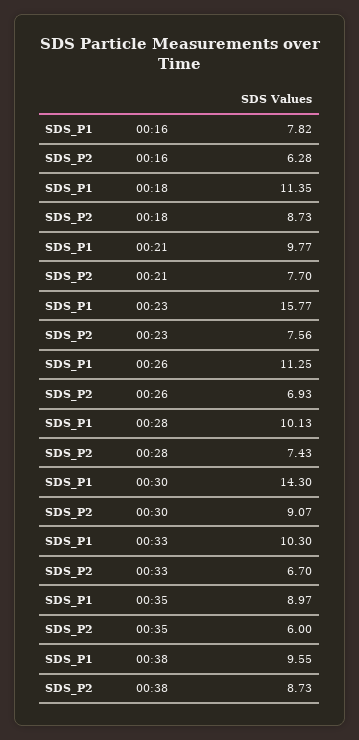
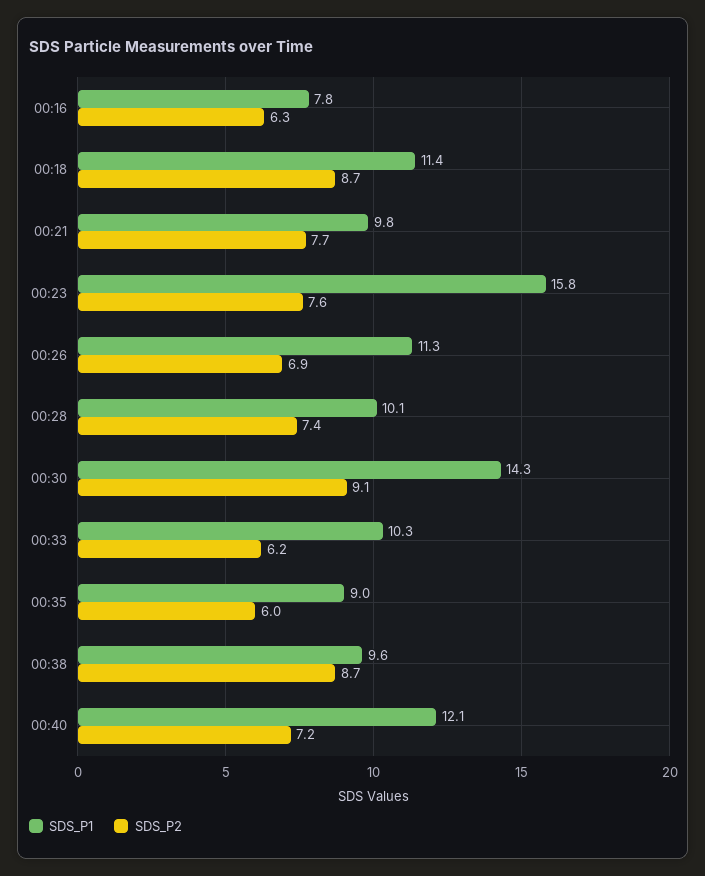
SDS_P2, 00:33: 6.7 -> 6.2
SDS_P1, 00:40: none -> 12.1
SDS_P2, 00:40: none -> 7.2

